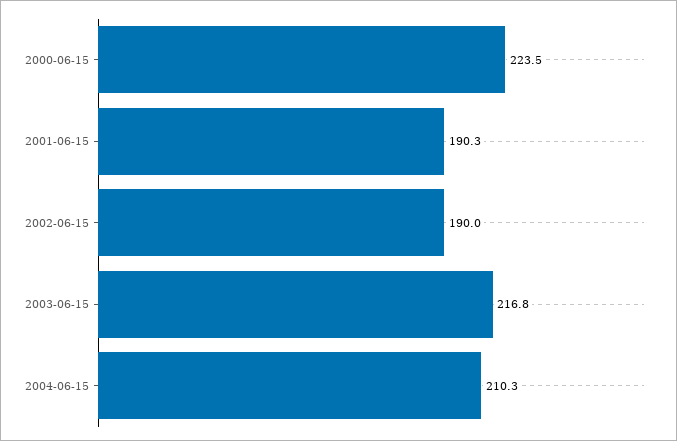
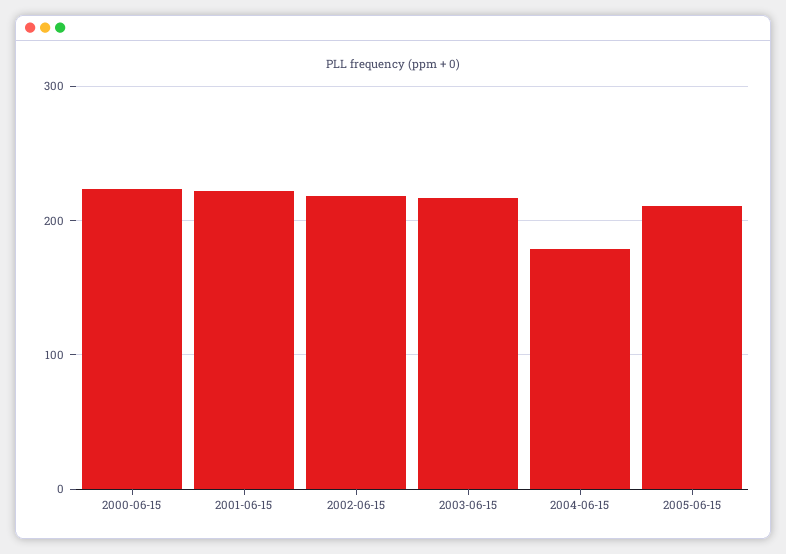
2001-06-15: 190.3 -> 220
2002-06-15: 190 -> 220
2004-06-15: 210.3 -> 180
2005-06-15: none -> 210

